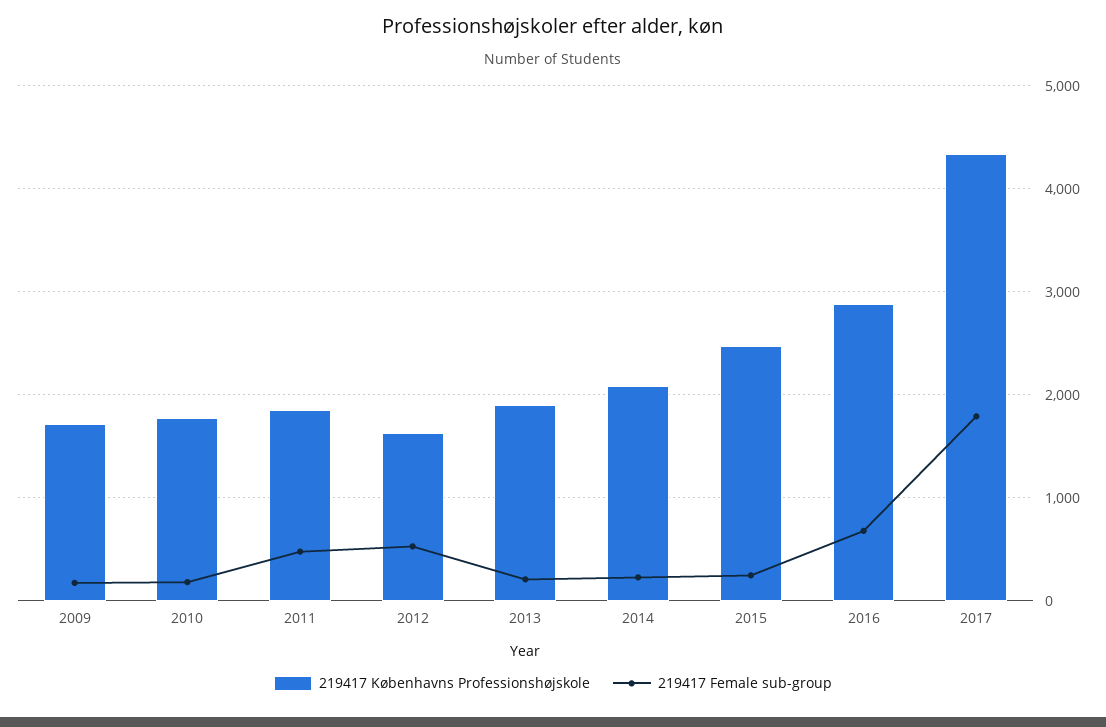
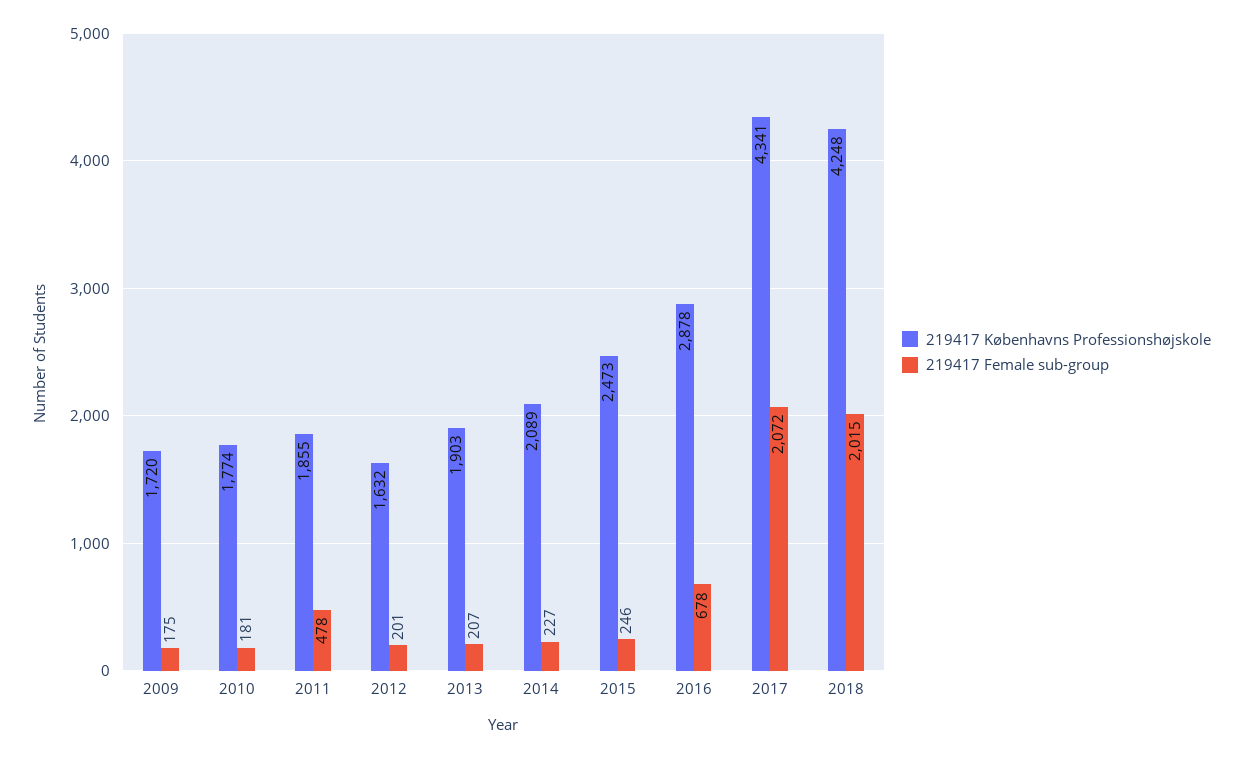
219417 Female sub-group, 2012: 500 -> 201
219417 Female sub-group, 2017: 1800 -> 2072
219417 Københavns Professionshøjskole, 2018: none -> 4248
219417 Female sub-group, 2018: none -> 2015

